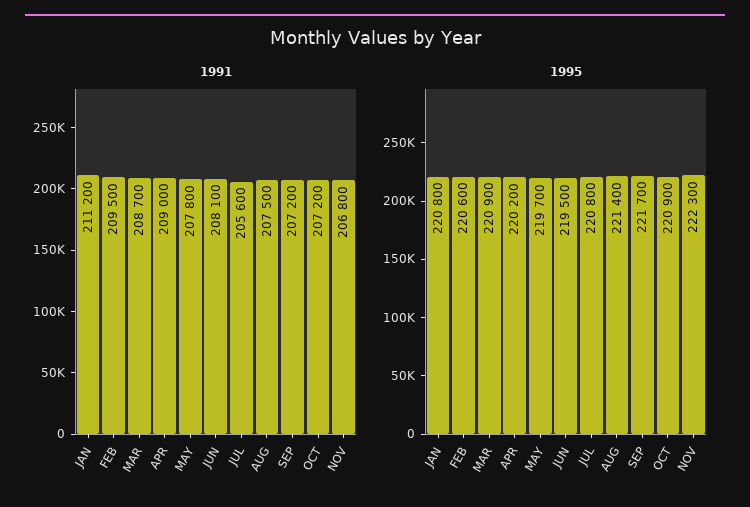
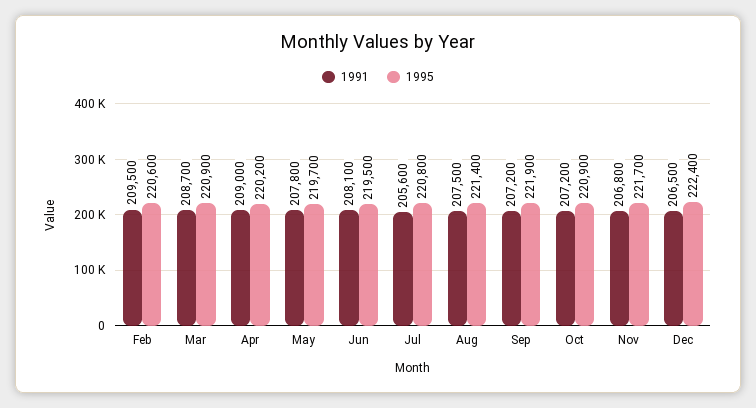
1991, JAN: 211200 -> none
1995, JAN: 220800 -> none
1995, SEP: 221700 -> 221900
1995, NOV: 222300 -> 221700
1991, Dec: none -> 206500
1995, Dec: none -> 222400

